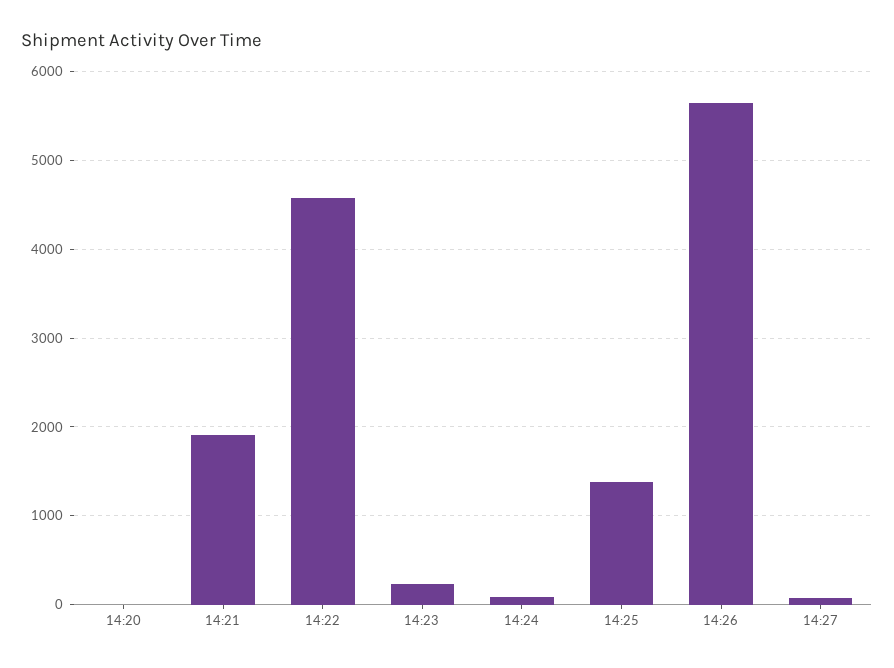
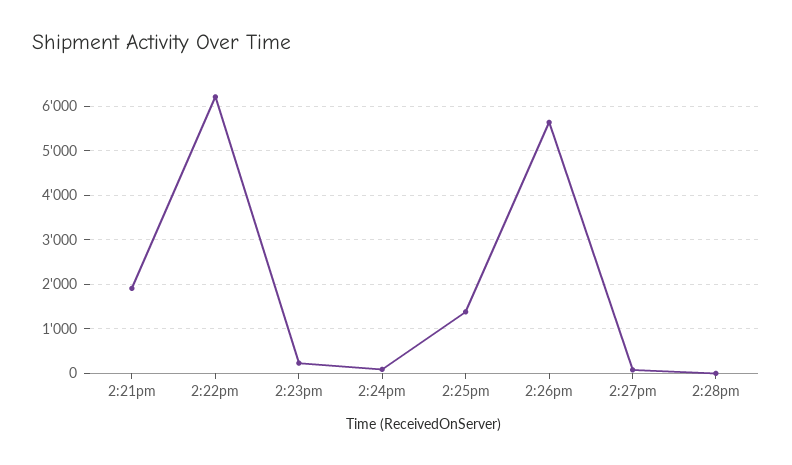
14:20: 0 -> none
14:22: 4600 -> 6200
2:28pm: none -> 0

